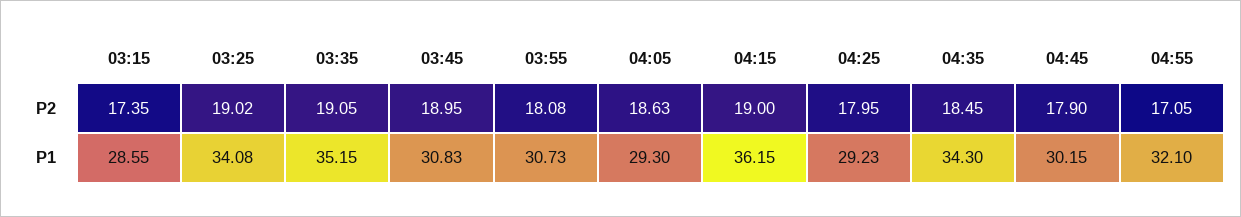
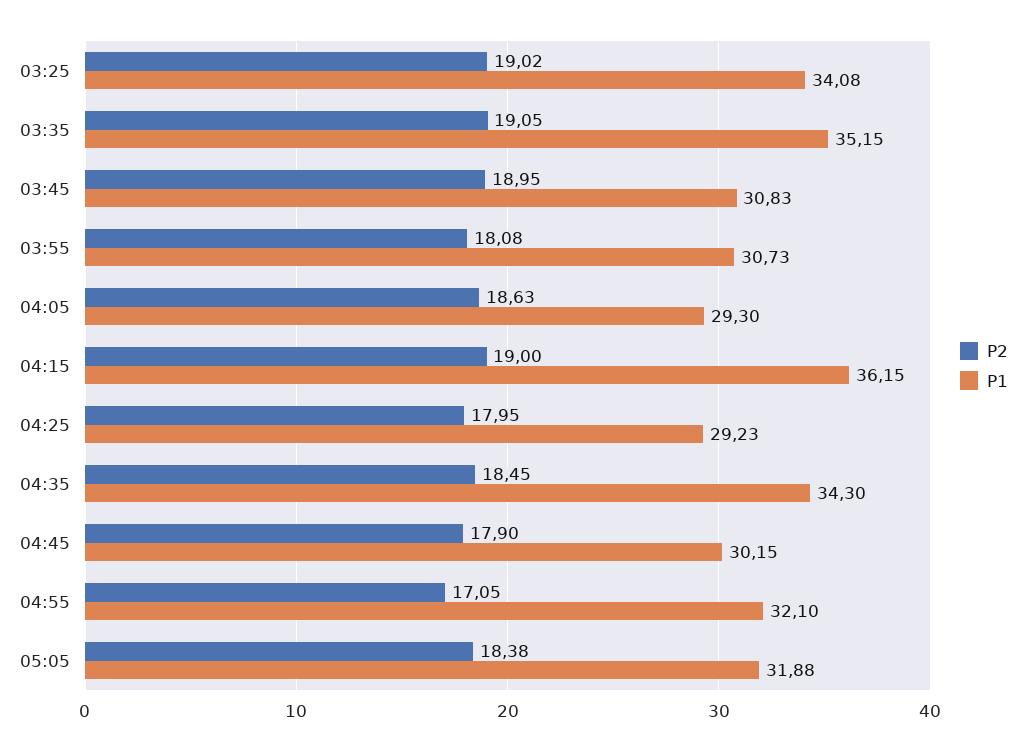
P2, 03:15: 17.35 -> none
P1, 03:15: 28.55 -> none
P2, 05:05: none -> 18.38
P1, 05:05: none -> 31.88

